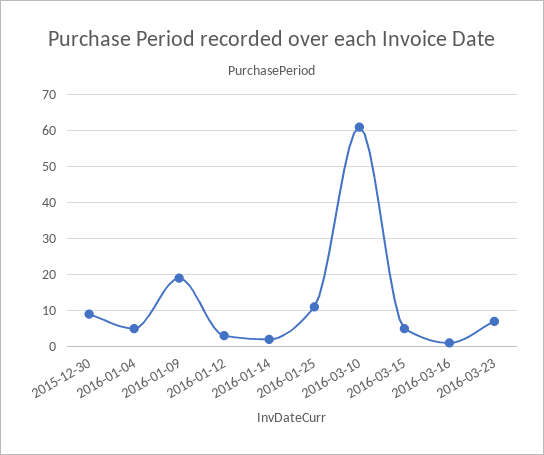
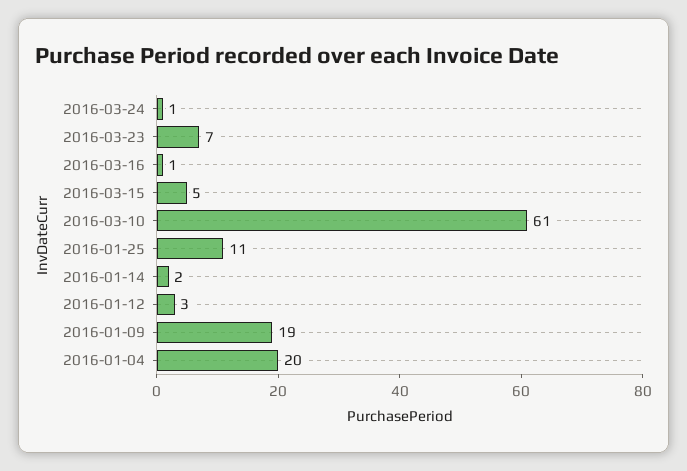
2015-12-30: 10 -> none
2016-01-04: 5 -> 20
2016-03-24: none -> 1

